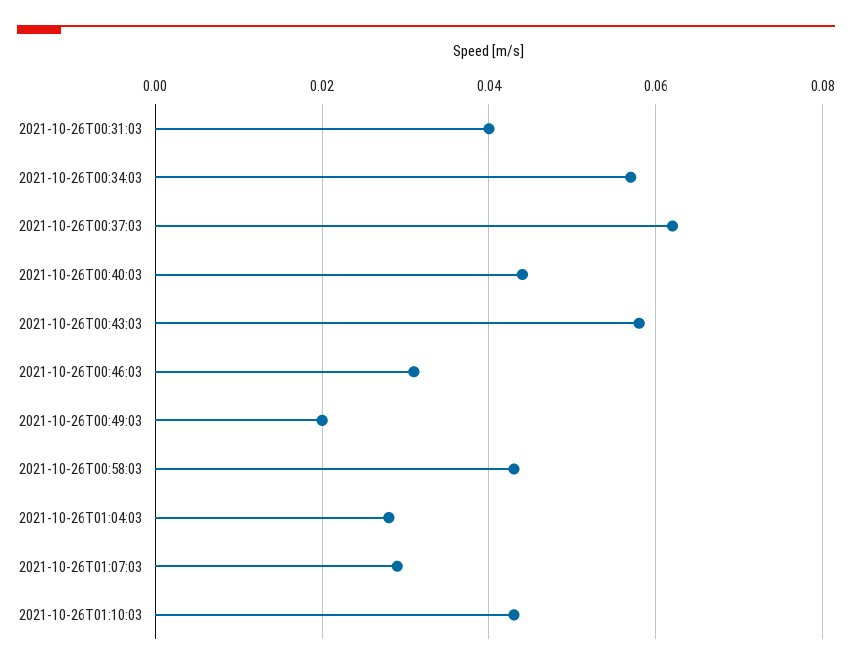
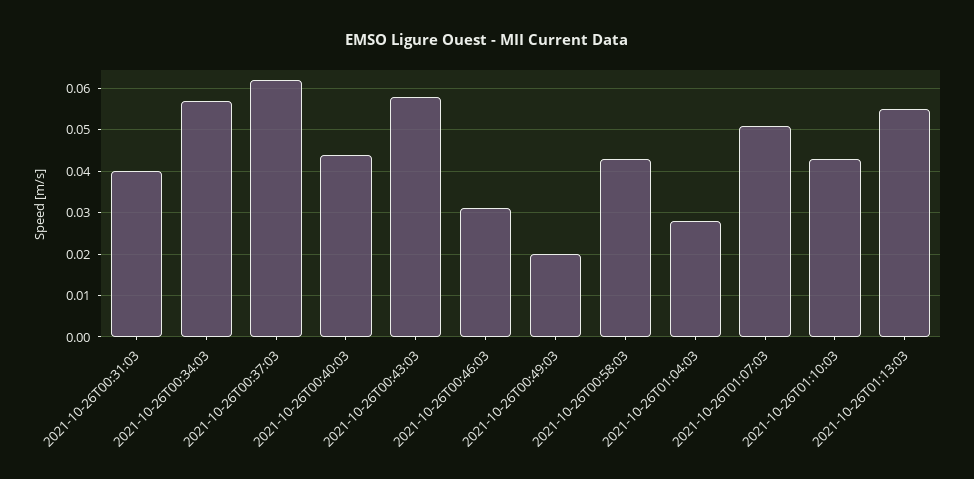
2021-10-26T01:07:03: 0.03 -> 0.05
2021-10-26T01:13:03: none -> 0.055

